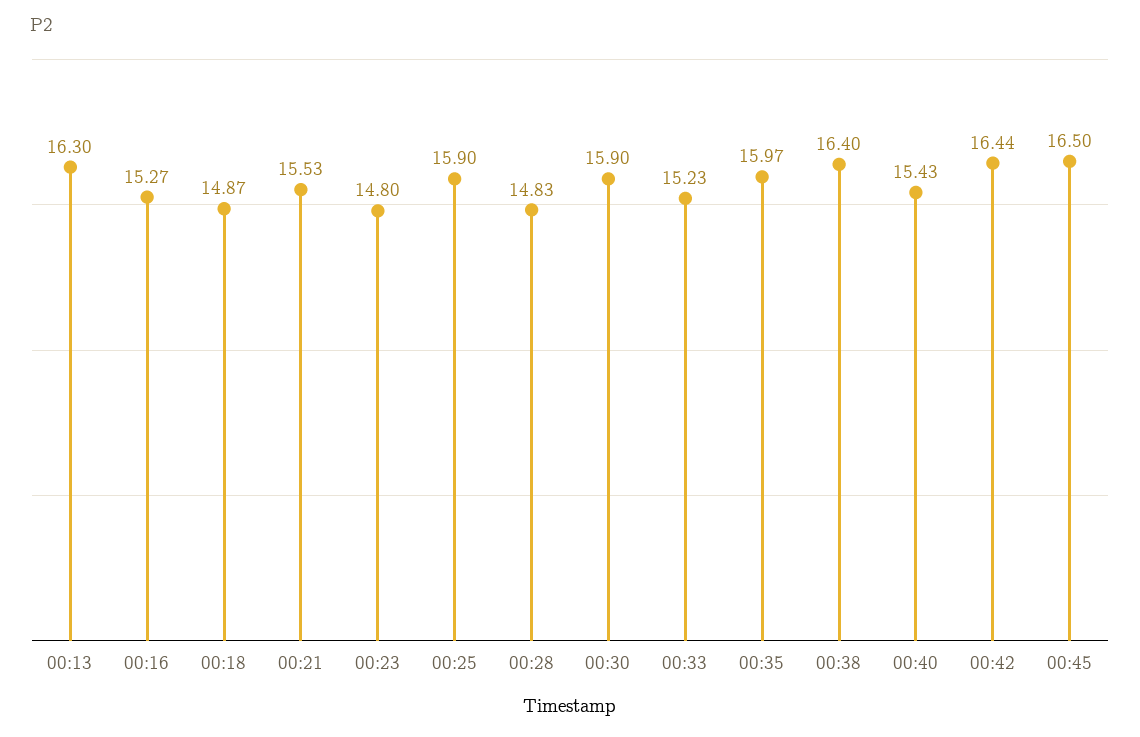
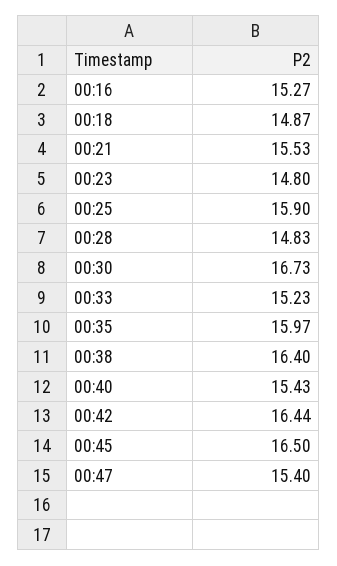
00:13: 16.3 -> none
00:30: 15.9 -> 16.73
00:47: none -> 15.4

